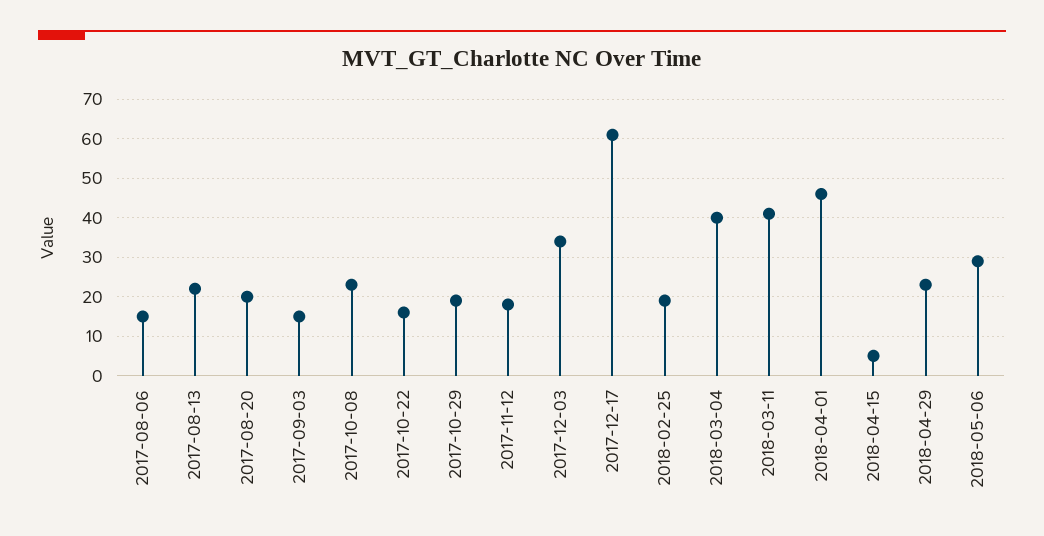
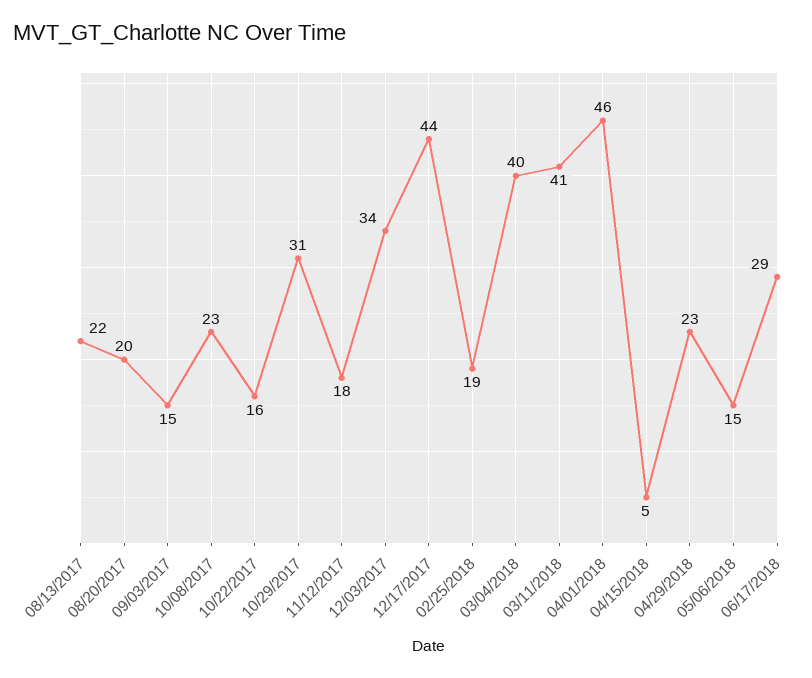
2017-08-06: 15 -> none
2017-10-29: 20 -> 31
2017-12-17: 60 -> 44
2018-05-06: 30 -> 15
06/17/2018: none -> 29

